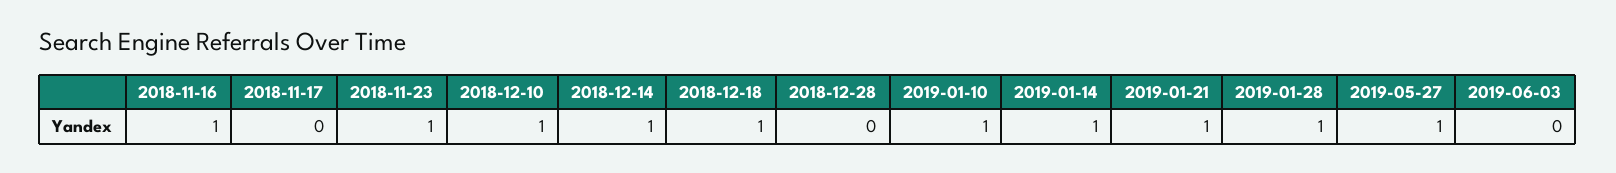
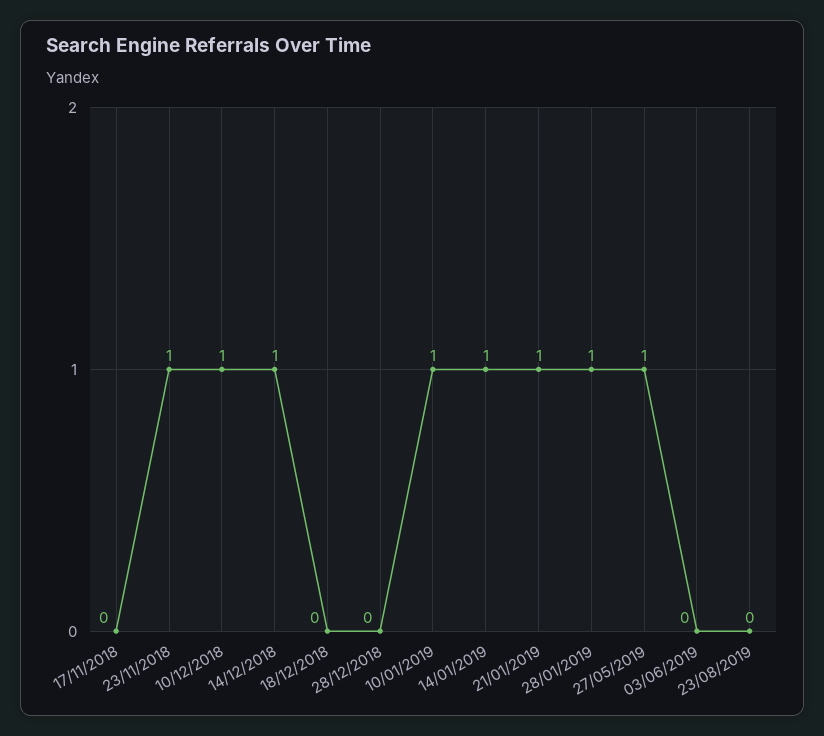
2018-11-16: 1 -> none
2018-12-18: 1 -> 0
23/08/2019: none -> 0

